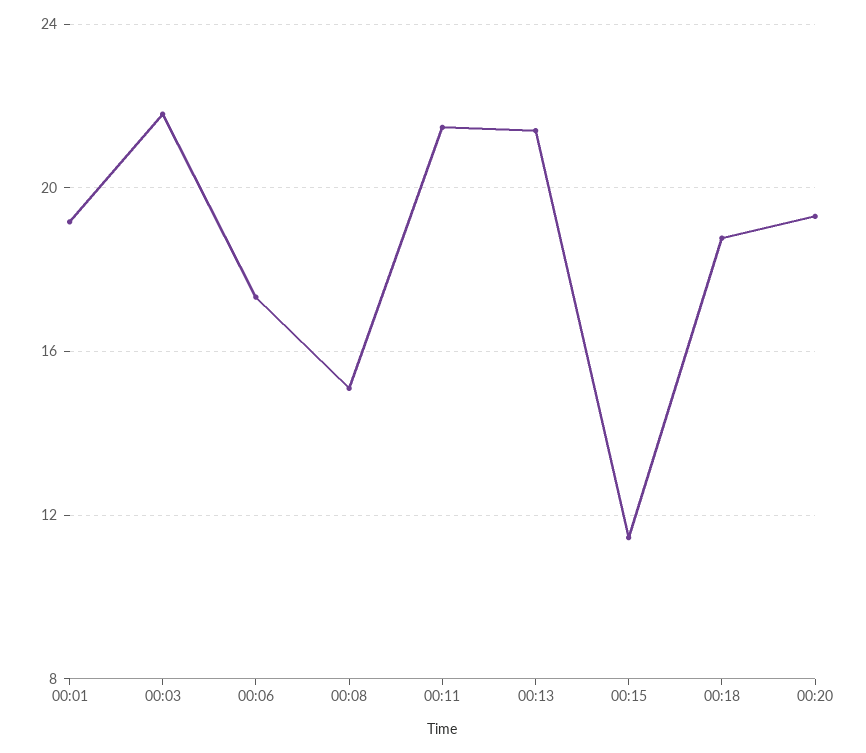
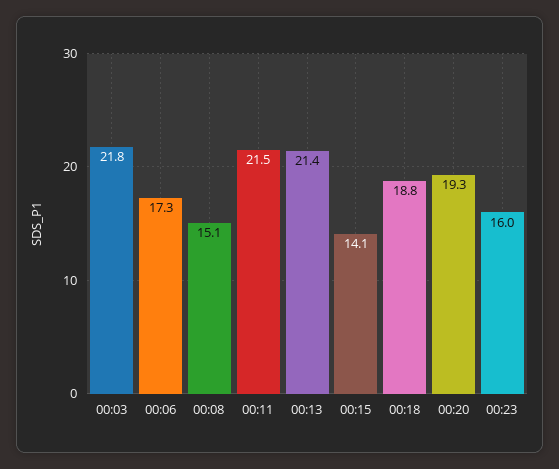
00:01: 19 -> none
00:15: 11.5 -> 14.1
00:23: none -> 16

